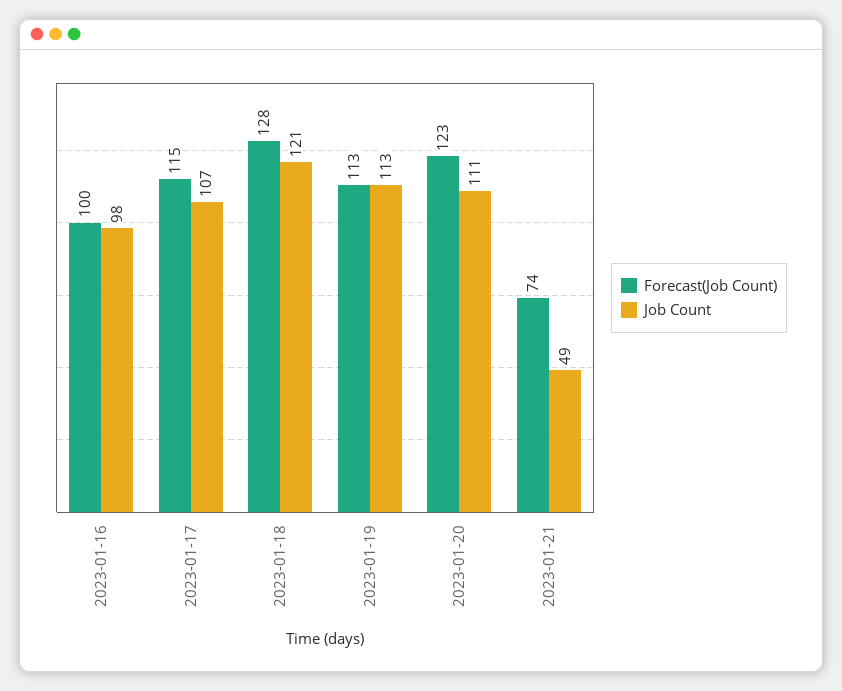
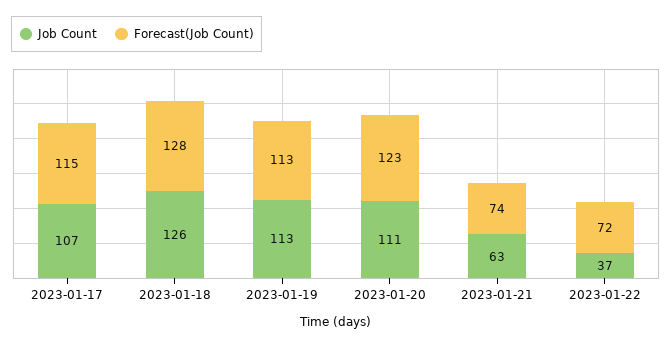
Forecast(Job Count), 2023-01-16: 100 -> none
Job Count, 2023-01-16: 98 -> none
Job Count, 2023-01-18: 121 -> 126
Job Count, 2023-01-21: 49 -> 63
Job Count, 2023-01-22: none -> 37
Forecast(Job Count), 2023-01-22: none -> 72

